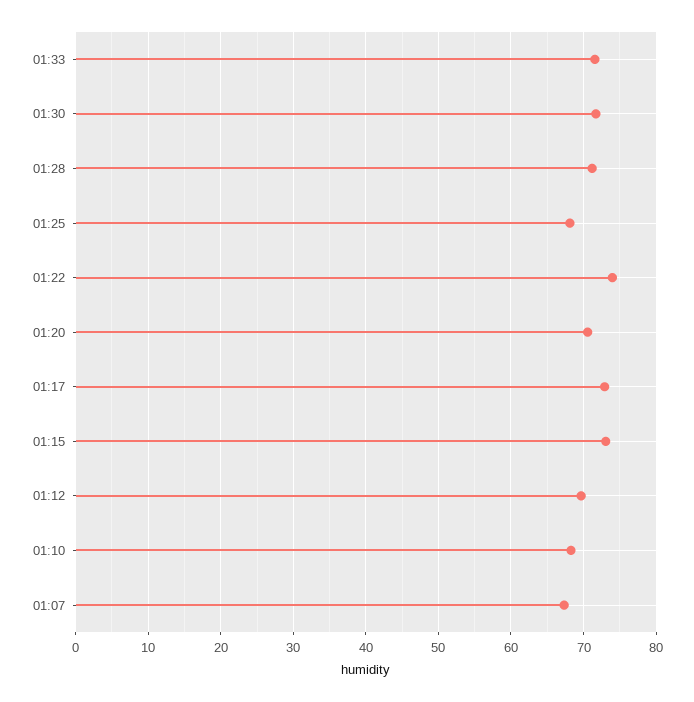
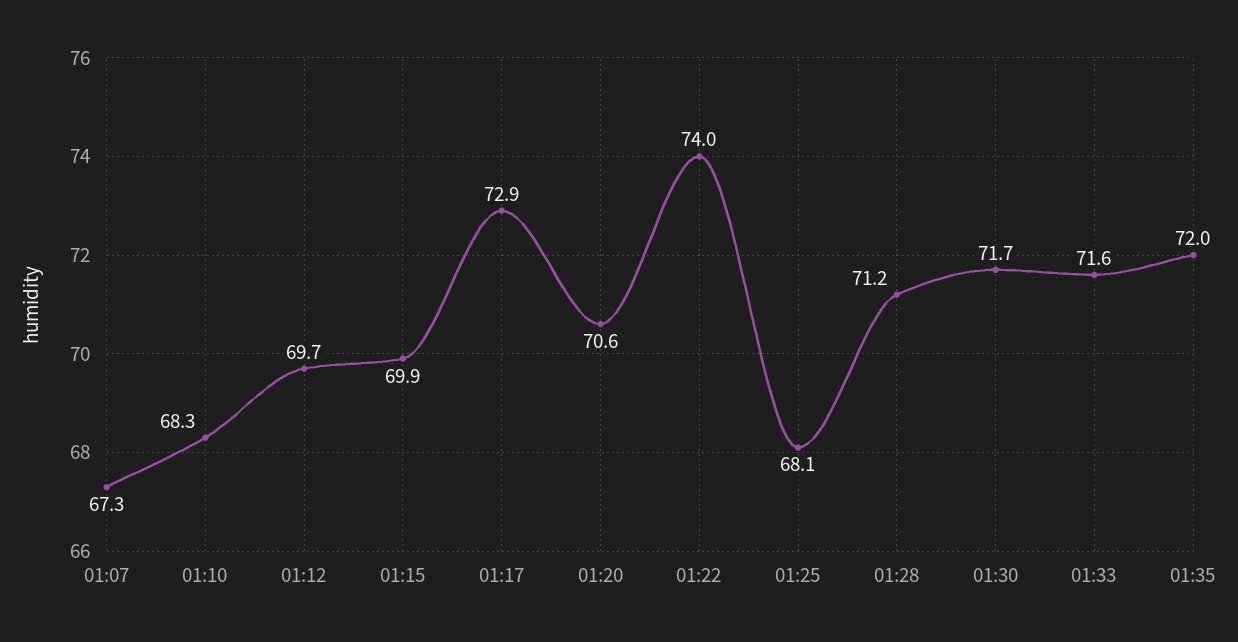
01:15: 73 -> 69.9
01:35: none -> 72

